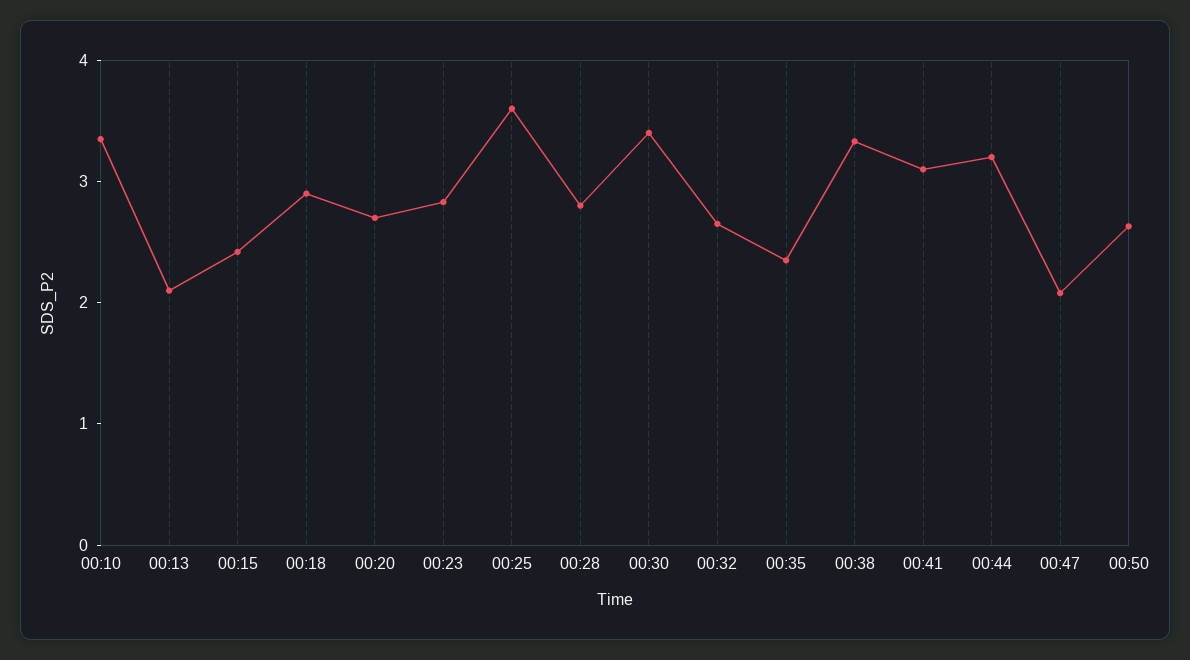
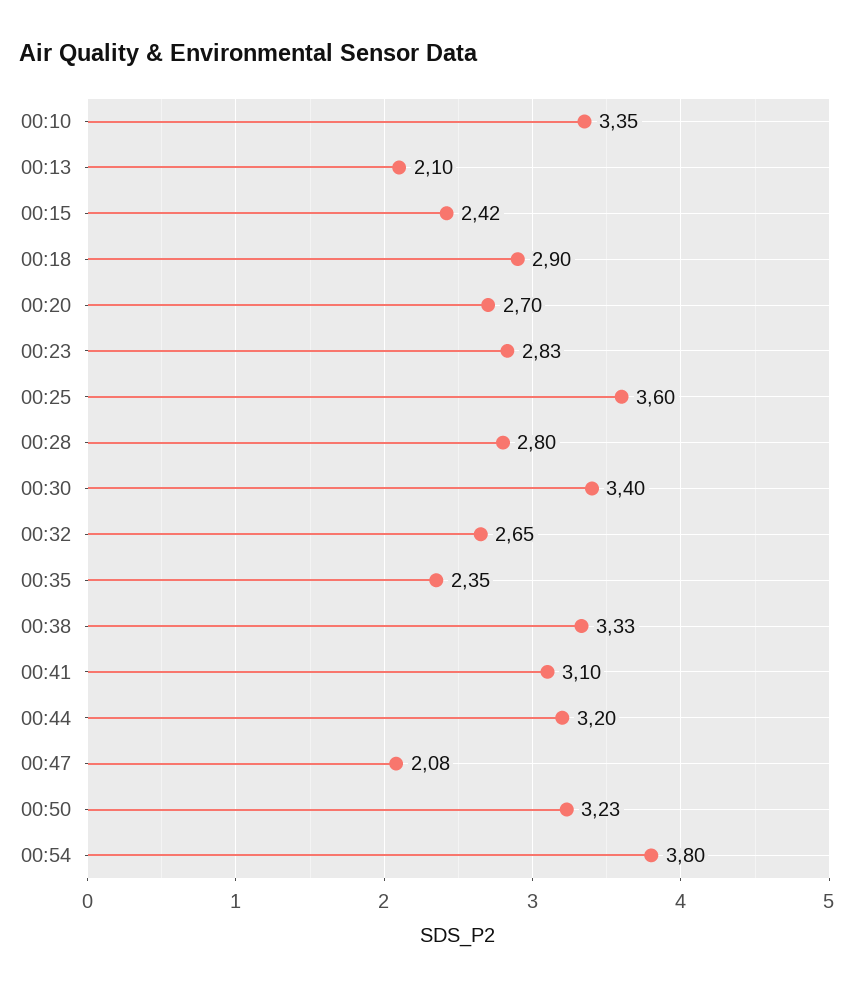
00:50: 2.6 -> 3.23
00:54: none -> 3.8

